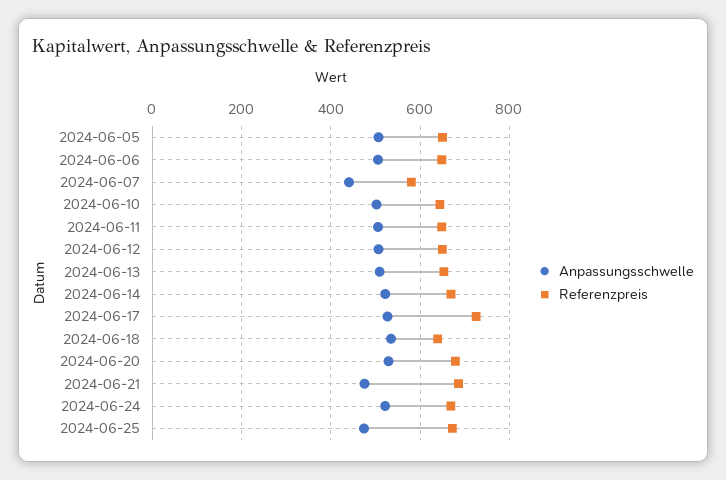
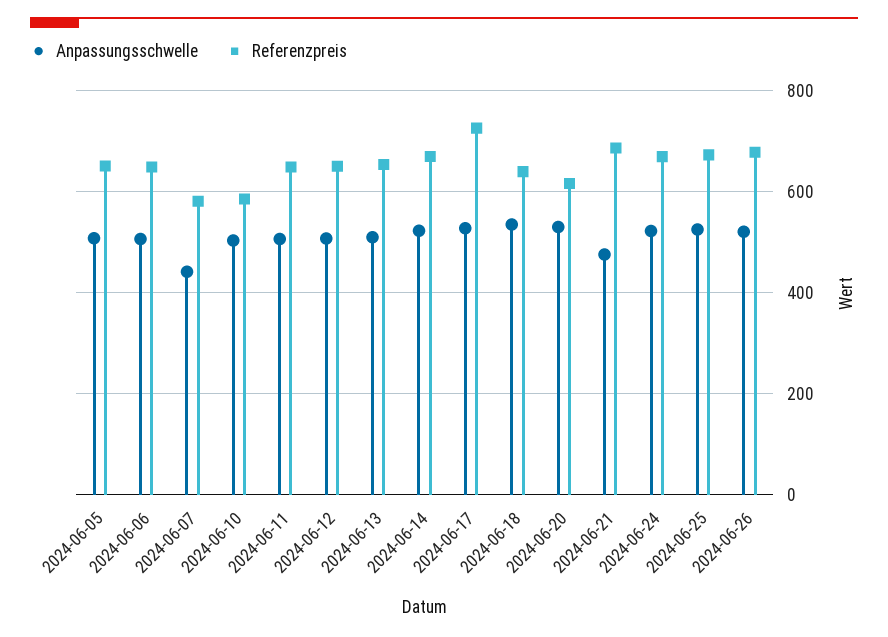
Referenzpreis, 2024-06-10: 640 -> 580
Referenzpreis, 2024-06-20: 680 -> 620
Anpassungsschwelle, 2024-06-25: 480 -> 520
Anpassungsschwelle, 2024-06-26: none -> 520
Referenzpreis, 2024-06-26: none -> 680

